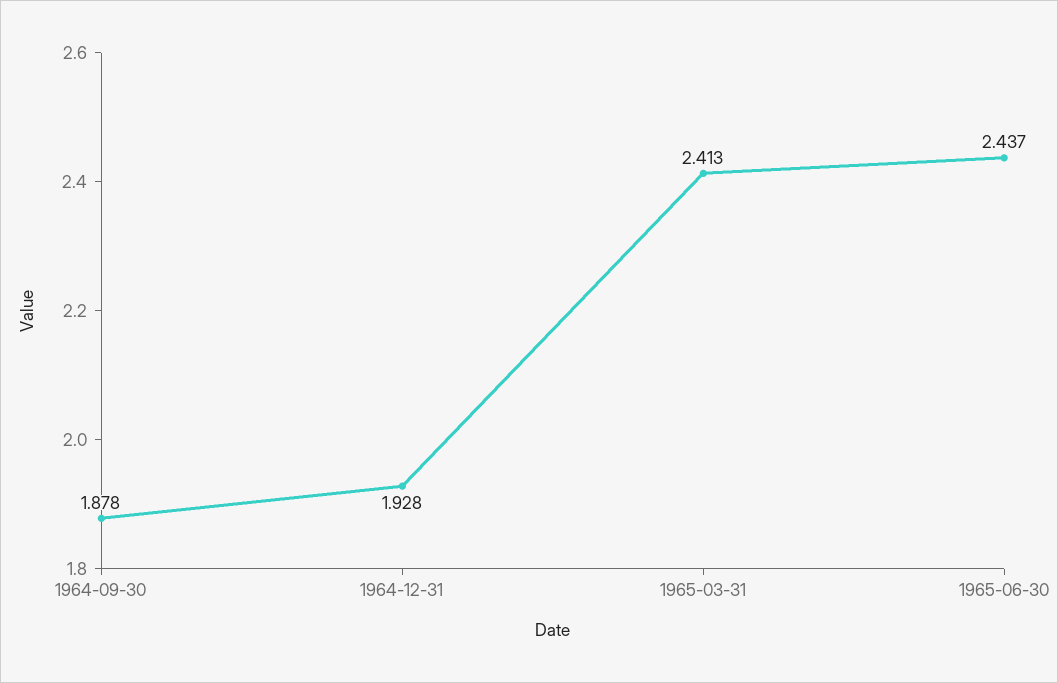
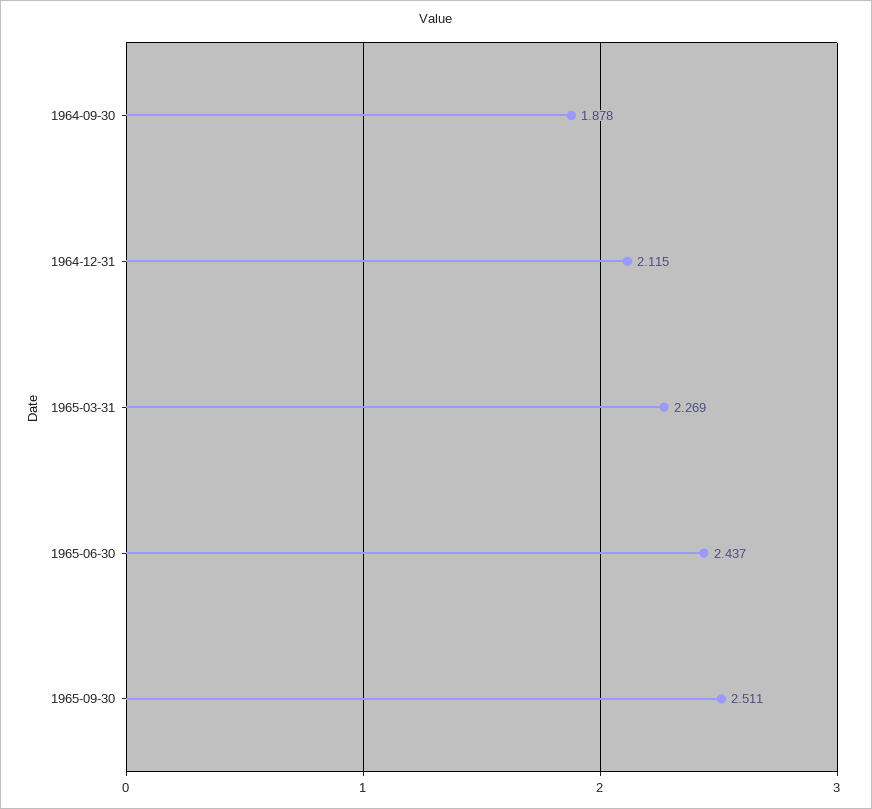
1964-12-31: 1.928 -> 2.115
1965-03-31: 2.413 -> 2.269
1965-09-30: none -> 2.511

